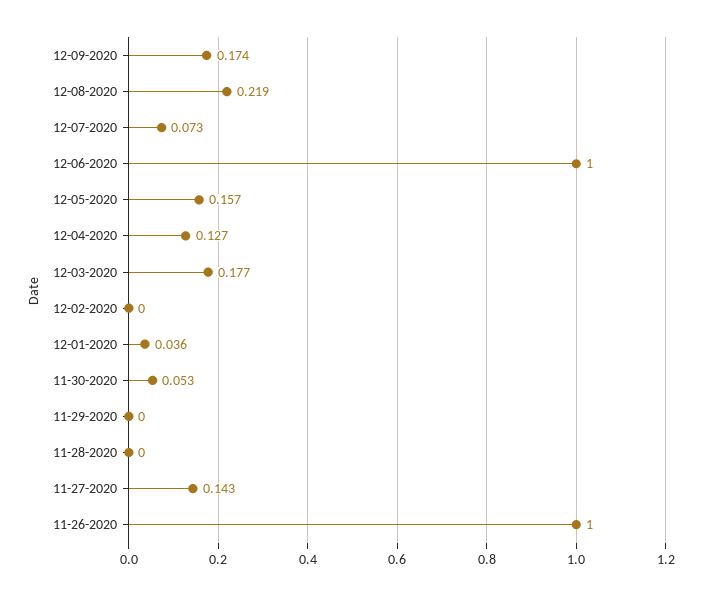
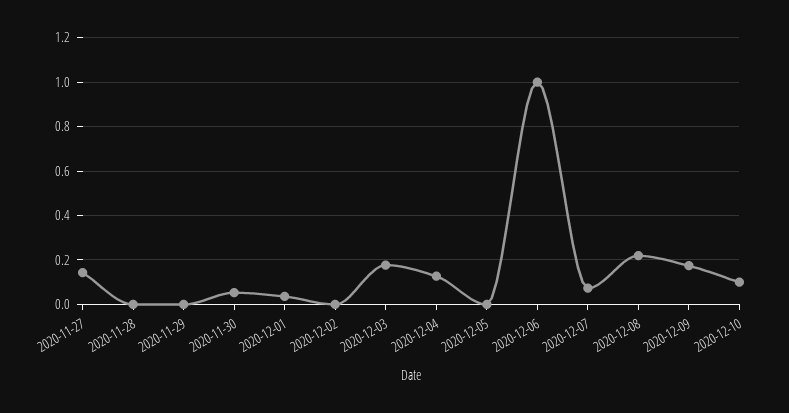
12-05-2020: 0.157 -> 0
11-26-2020: 1 -> none
2020-12-10: none -> 0.1

